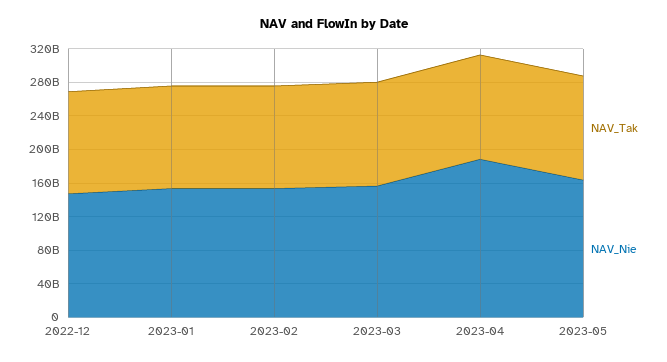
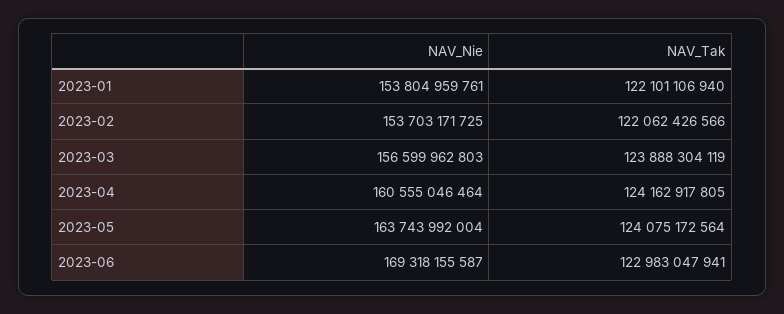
NAV_Tak, 2022-12: 120000000000 -> none
NAV_Nie, 2022-12: 150000000000 -> none
NAV_Nie, 2023-04: 190000000000 -> 160555046464
NAV_Nie, 2023-06: none -> 169318155587
NAV_Tak, 2023-06: none -> 122983047941

